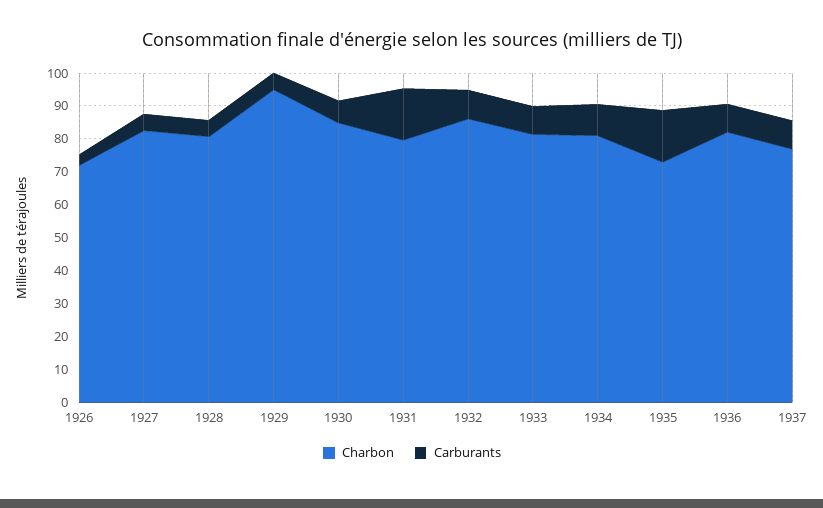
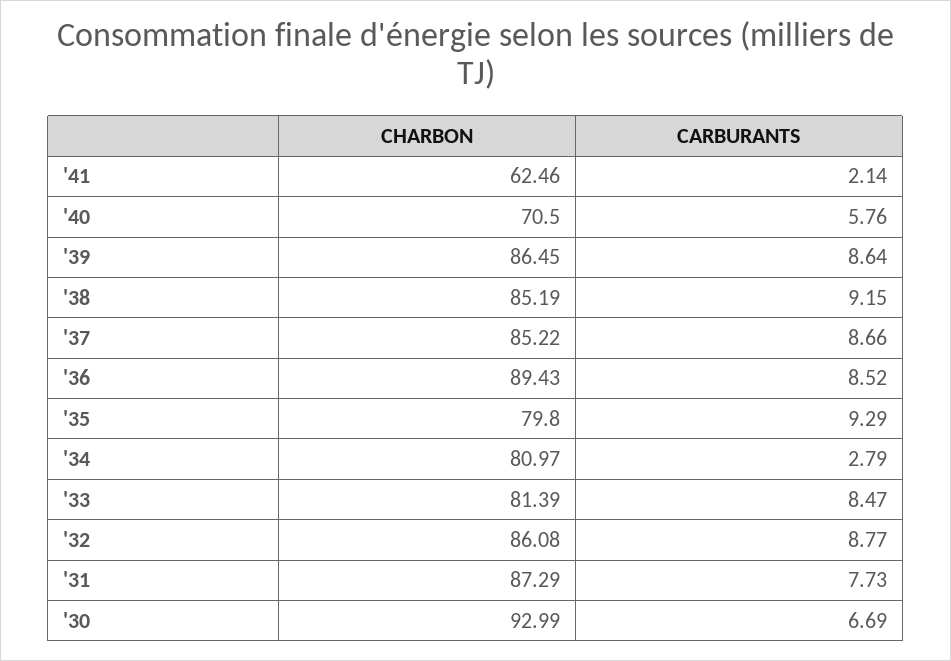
Charbon, 1926: 72.5 -> none
Carburants, 1926: 2.5 -> none
Charbon, 1927: 82.5 -> none
Carburants, 1927: 5 -> none
Charbon, 1928: 80 -> none
Carburants, 1928: 5 -> none
Charbon, 1929: 95 -> none
Carburants, 1929: 5 -> none
Charbon, 1930: 85 -> 92.99
Charbon, 1931: 80 -> 87.29
Carburants, 1931: 15 -> 7.73
Carburants, 1934: 10 -> 2.79
Charbon, 1935: 72.5 -> 79.8
Carburants, 1935: 15 -> 9.29
Charbon, 1936: 82.5 -> 89.43
Charbon, 1937: 77.5 -> 85.22
Charbon, '41: none -> 62.46
Carburants, '41: none -> 2.14
Charbon, '40: none -> 70.5
Carburants, '40: none -> 5.76
Charbon, '39: none -> 86.45
Carburants, '39: none -> 8.64
Charbon, '38: none -> 85.19
Carburants, '38: none -> 9.15

